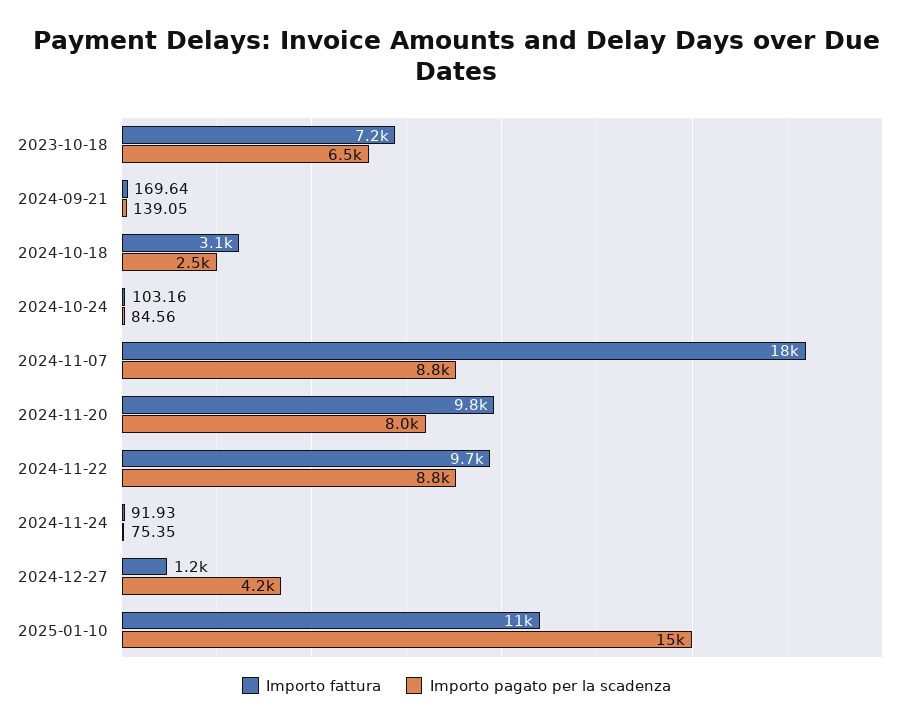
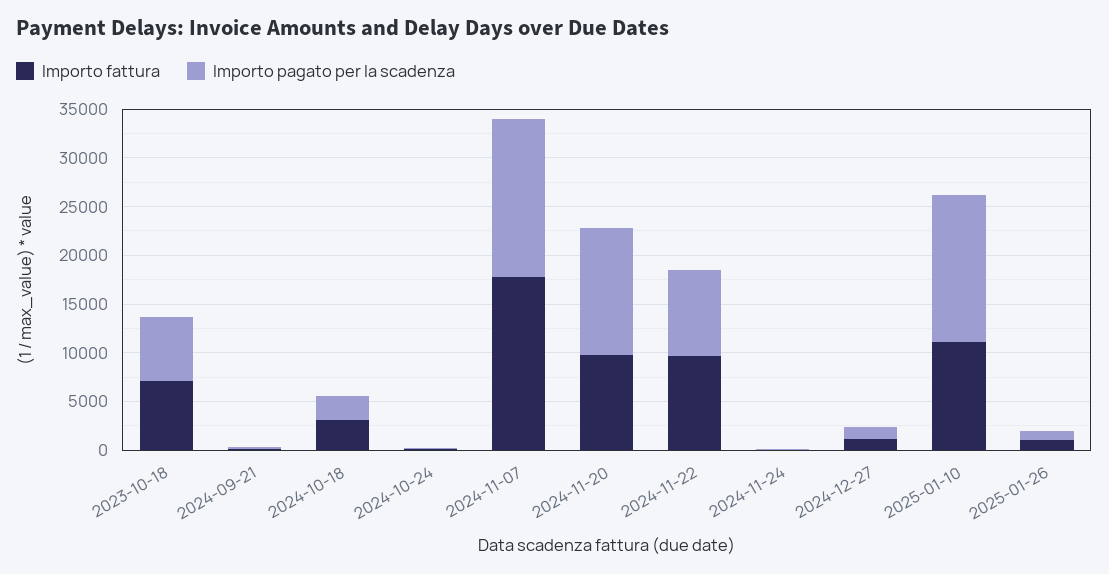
Importo pagato per la scadenza, 2024-11-07: 8800 -> 16000
Importo pagato per la scadenza, 2024-11-20: 8000 -> 13000
Importo pagato per la scadenza, 2024-12-27: 4200 -> 1000
Importo fattura, 2025-01-26: none -> 1000
Importo pagato per la scadenza, 2025-01-26: none -> 1000

